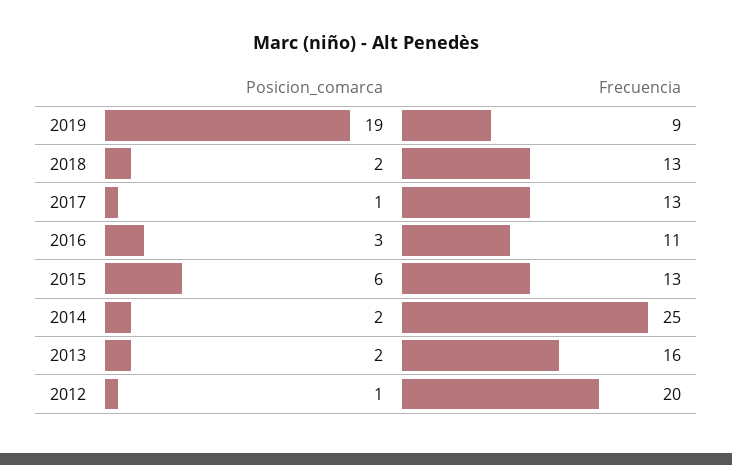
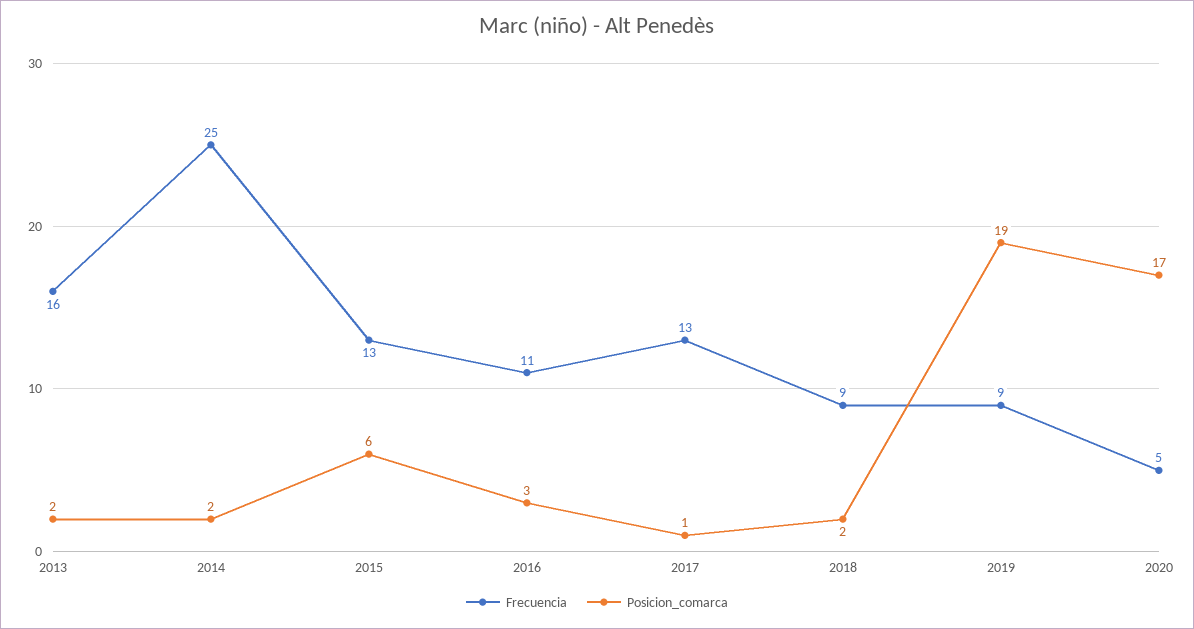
Frecuencia, 2018: 13 -> 9
Posicion_comarca, 2012: 1 -> none
Frecuencia, 2012: 20 -> none
Frecuencia, 2020: none -> 5
Posicion_comarca, 2020: none -> 17

